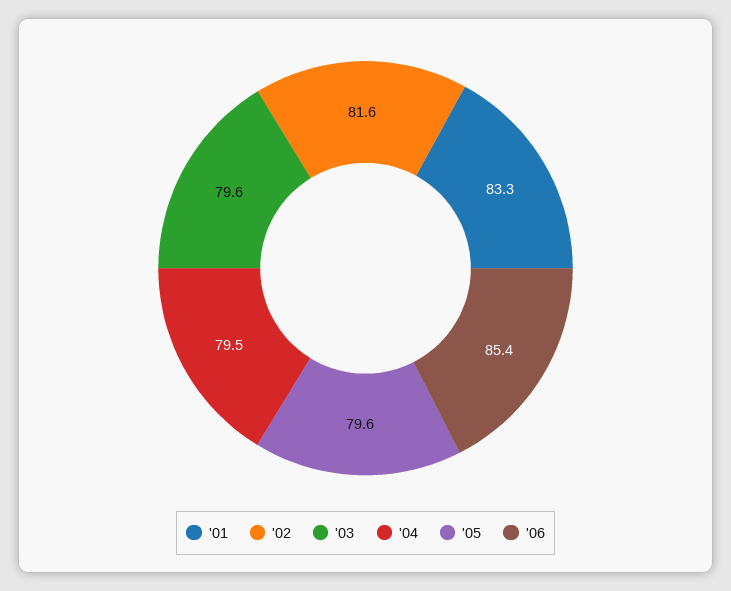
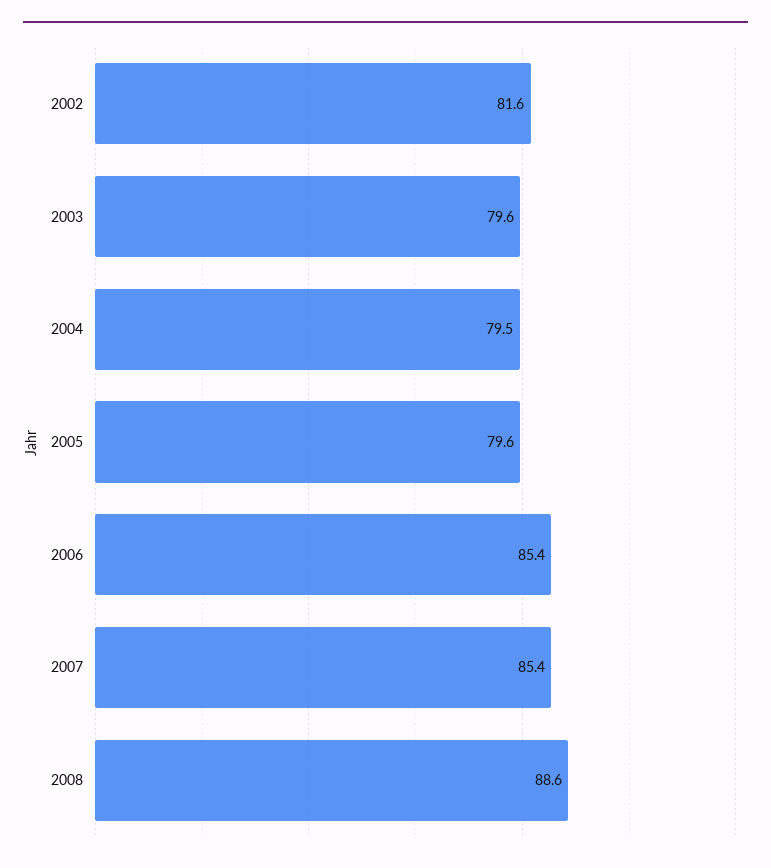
'01: 83.3 -> none
2007: none -> 85.4
2008: none -> 88.6

